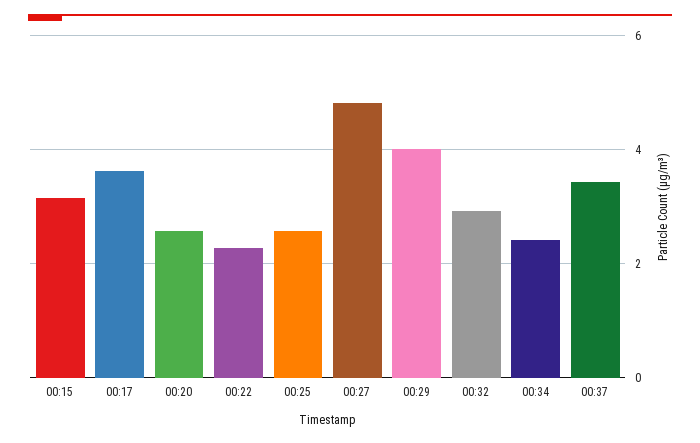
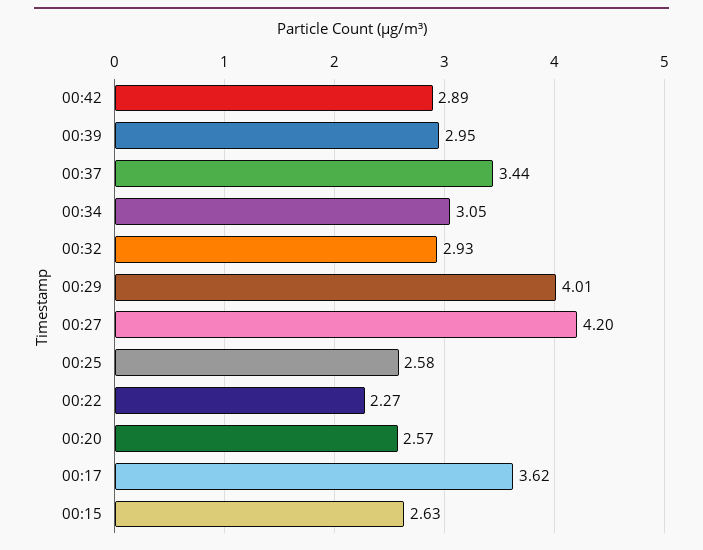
00:15: 3.2 -> 2.63
00:27: 4.8 -> 4.2
00:34: 2.4 -> 3.05
00:42: none -> 2.89
00:39: none -> 2.95

